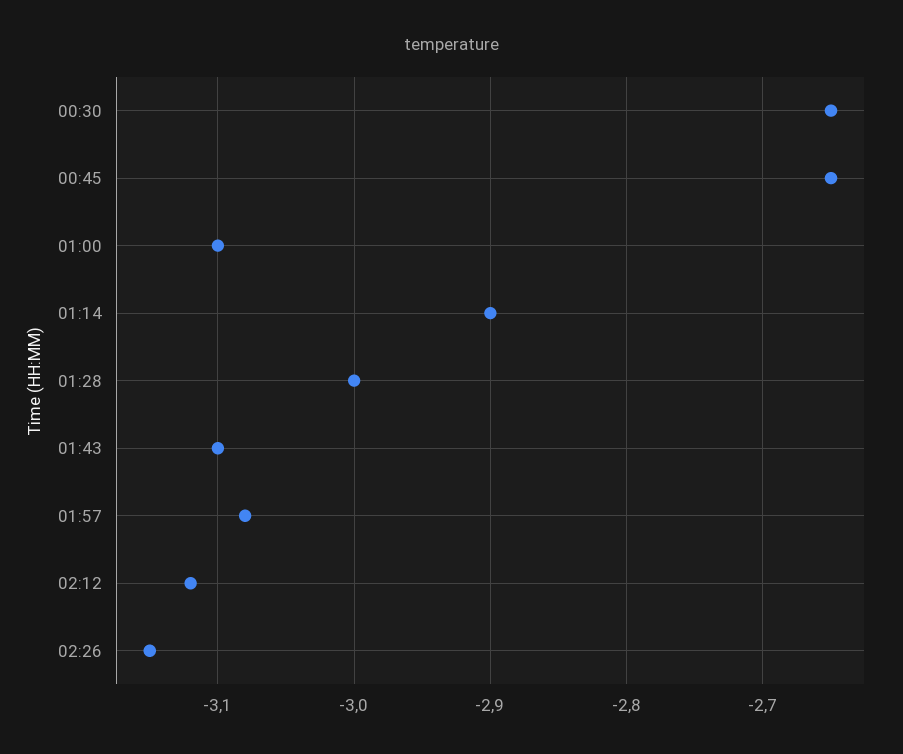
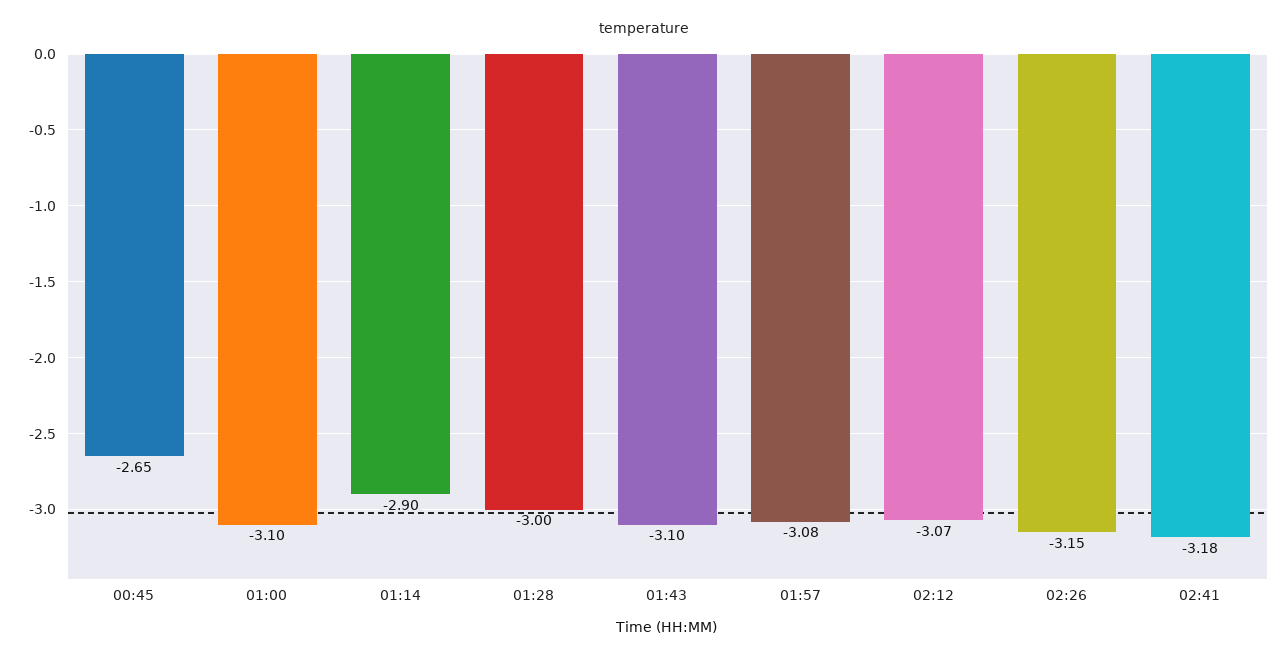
00:30: -2.65 -> none
02:12: -3.12 -> -3.07
02:41: none -> -3.18

